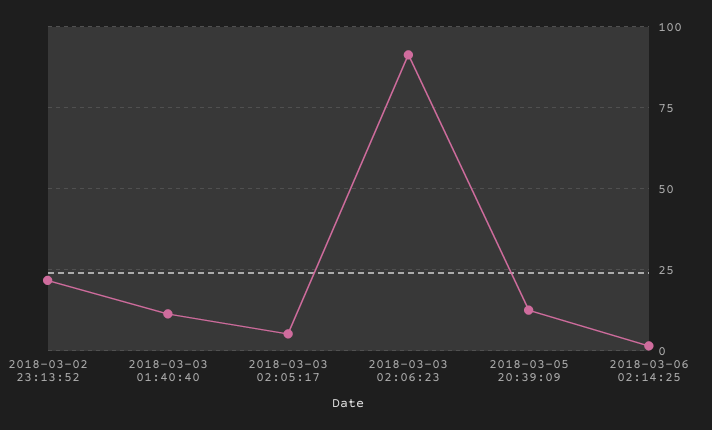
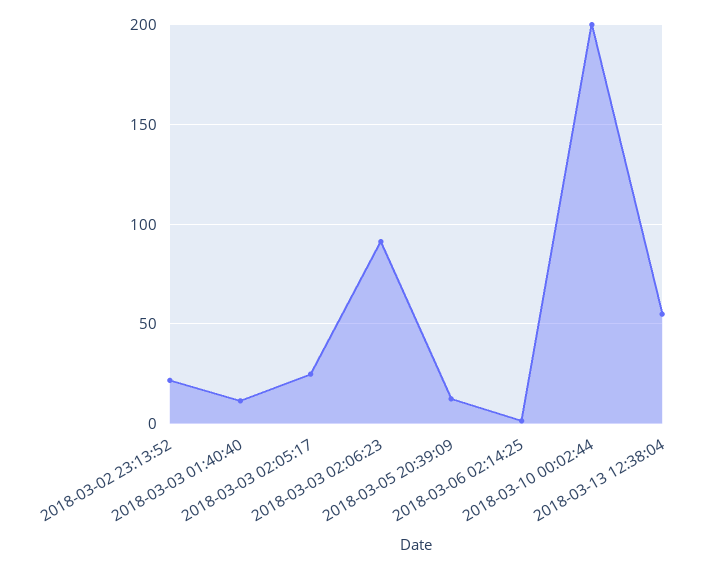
2018-03-03 02:05:17: 5 -> 25
2018-03-10 00:02:44: none -> 200
2018-03-13 12:38:04: none -> 55

